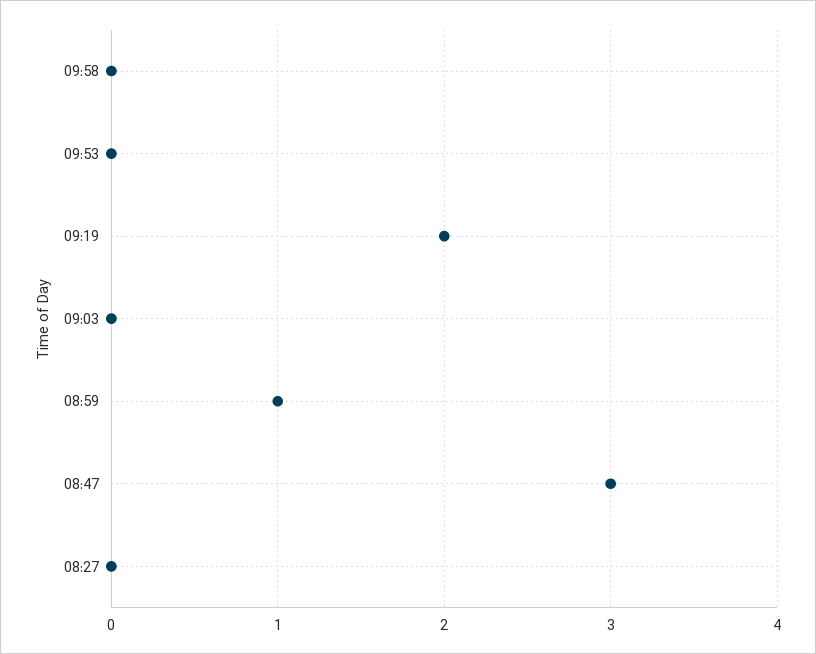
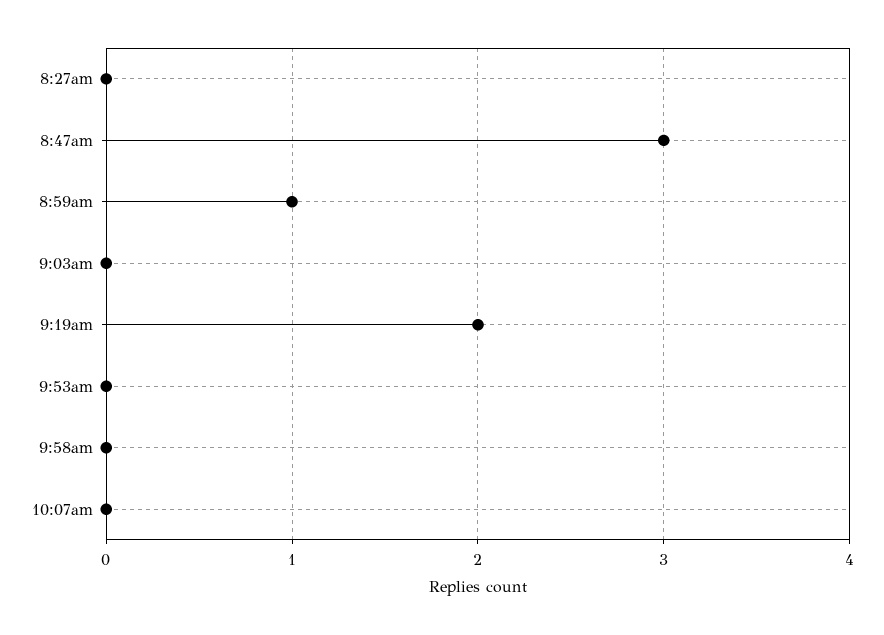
10:07am: none -> 0

